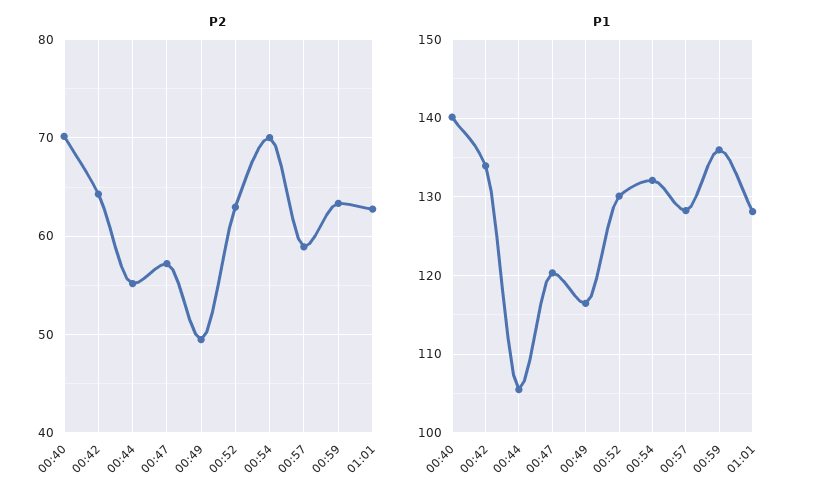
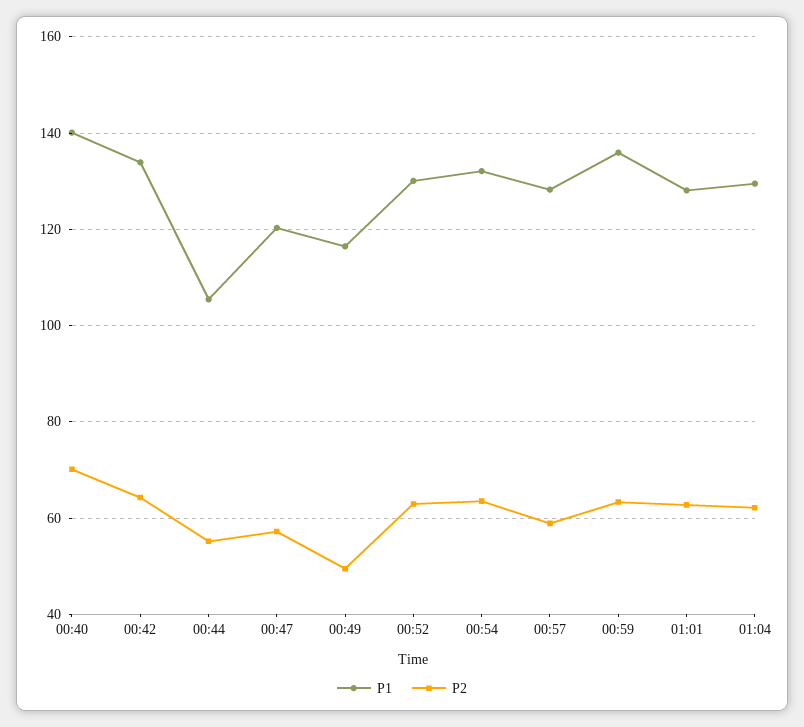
P2, 00:54: 70 -> 64
P1, 01:04: none -> 130
P2, 01:04: none -> 62

